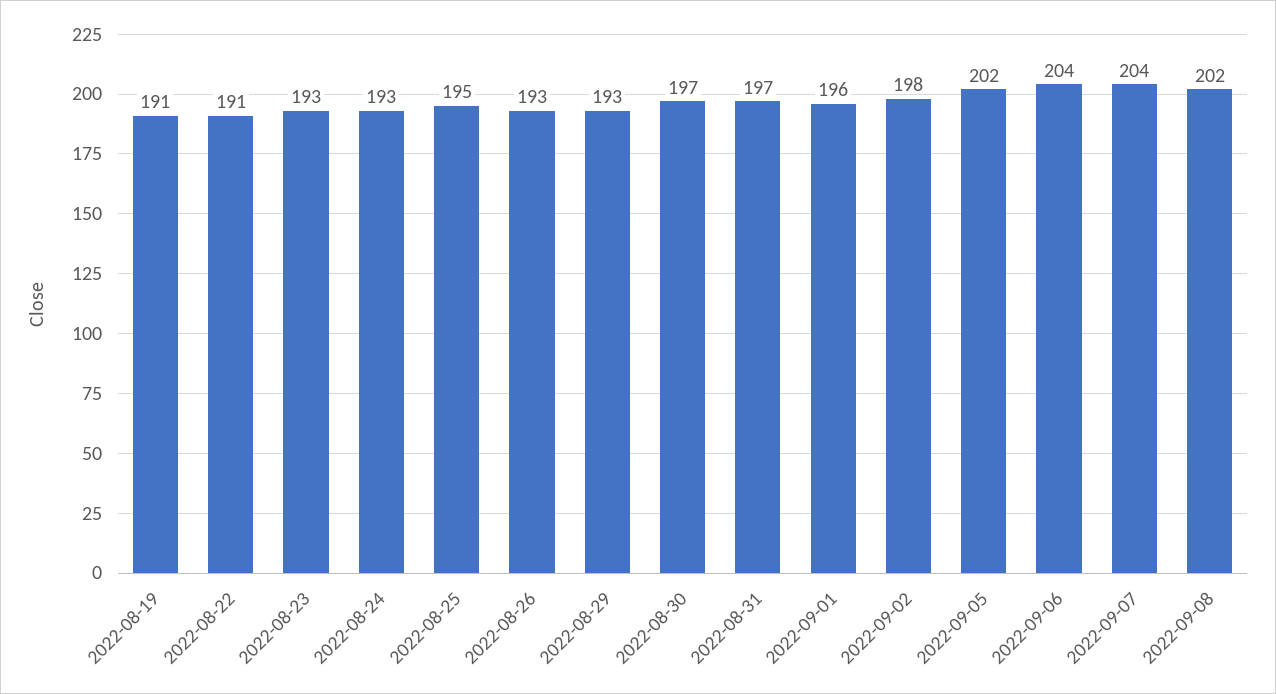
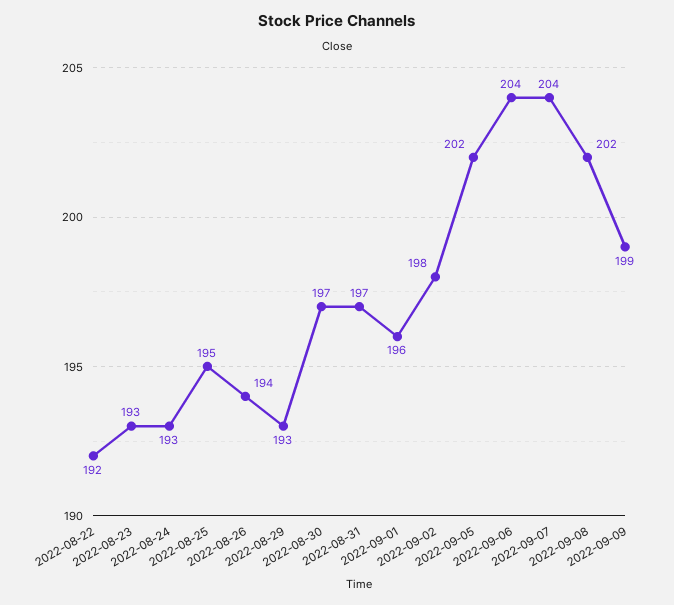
2022-08-19: 191 -> none
2022-08-22: 191 -> 192
2022-08-26: 193 -> 194
2022-09-09: none -> 199

